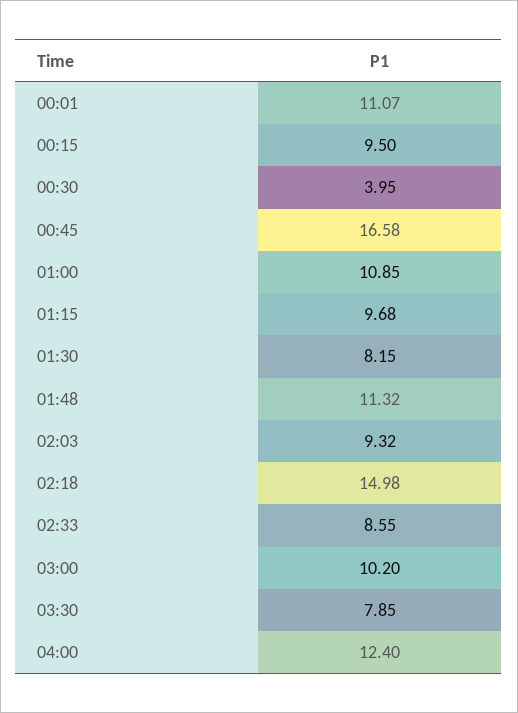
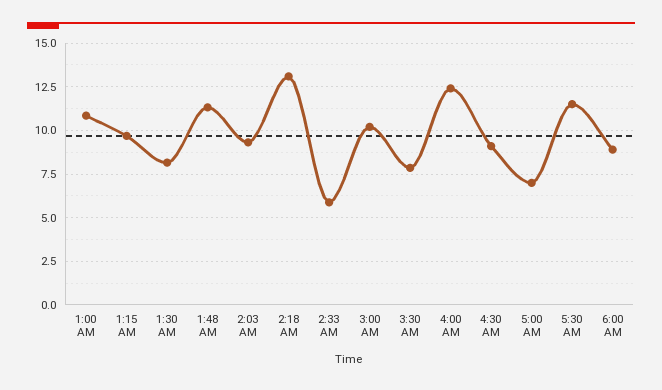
00:01: 11.07 -> none
00:15: 9.5 -> none
00:30: 3.95 -> none
00:45: 16.58 -> none
02:18: 14.98 -> 13
02:33: 8.55 -> 6
4:30 AM: none -> 9
5:00 AM: none -> 7
5:30 AM: none -> 11.5
6:00 AM: none -> 9

